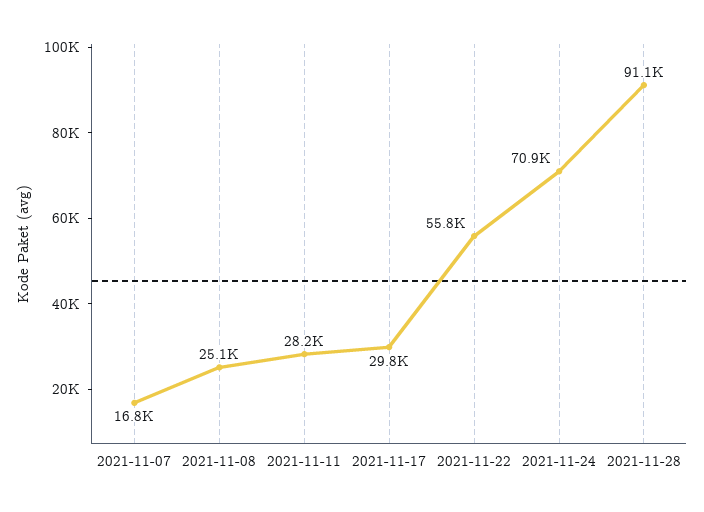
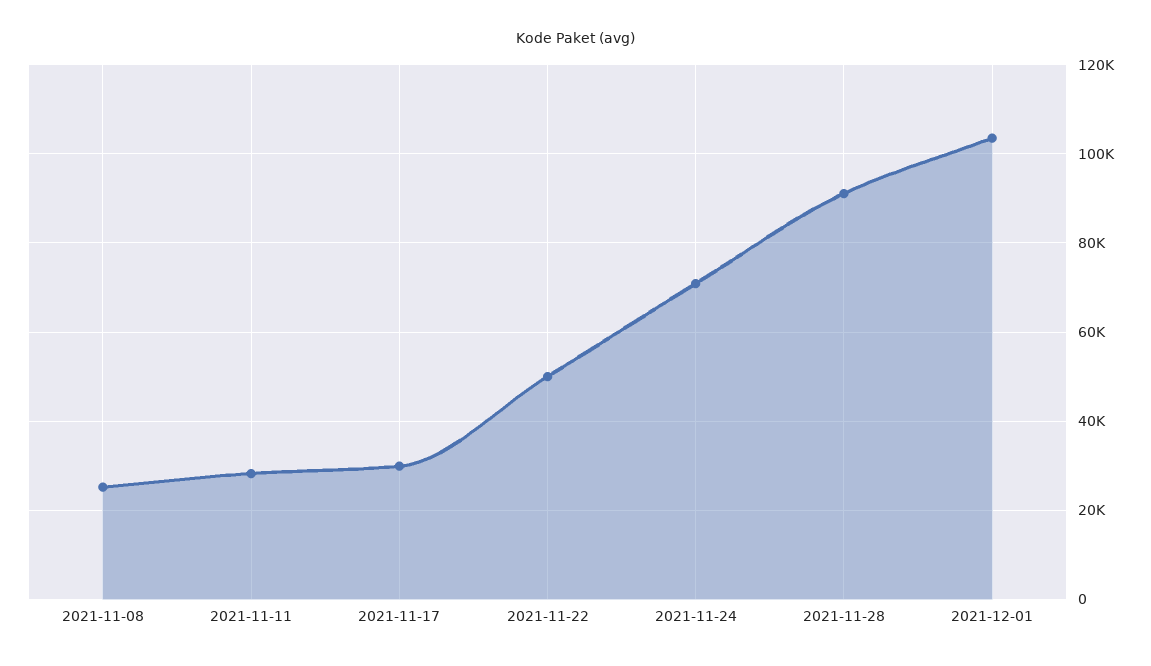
2021-11-07: 16800 -> none
2021-11-22: 55800 -> 50000
2021-12-01: none -> 104000

